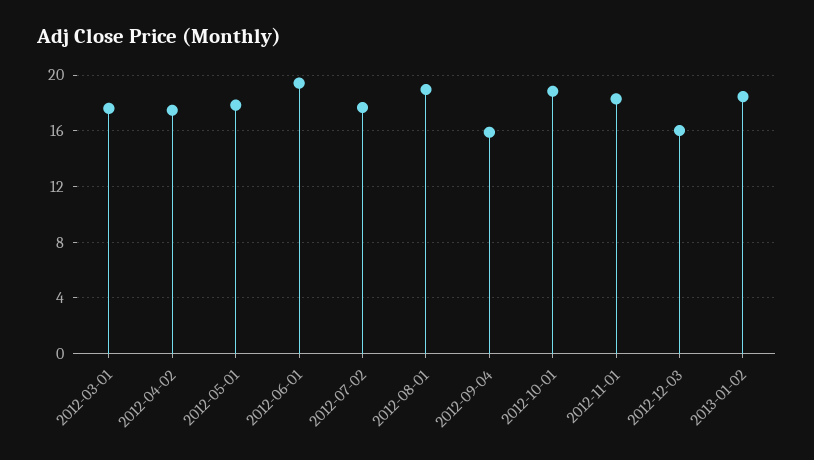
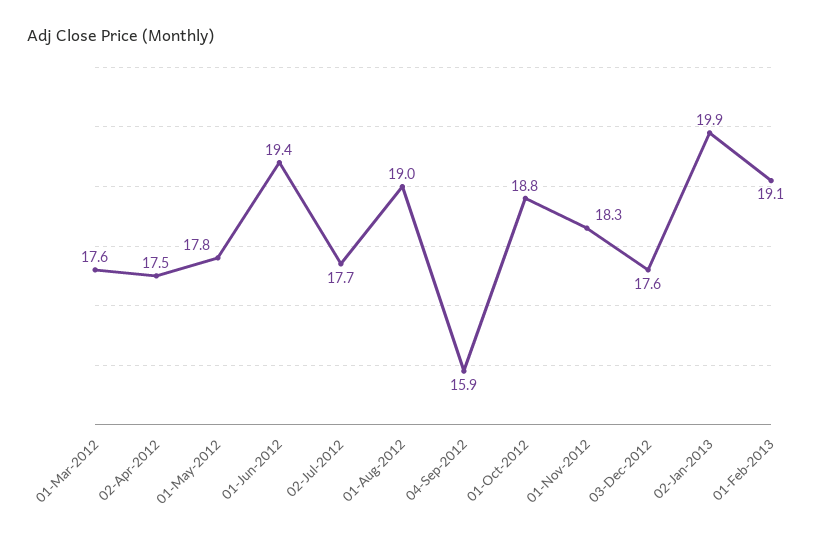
2012-12-03: 16 -> 17.6
2013-01-02: 18.5 -> 19.9
01-Feb-2013: none -> 19.1

